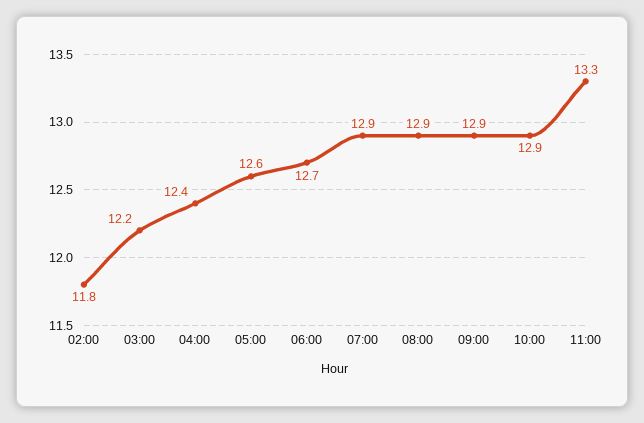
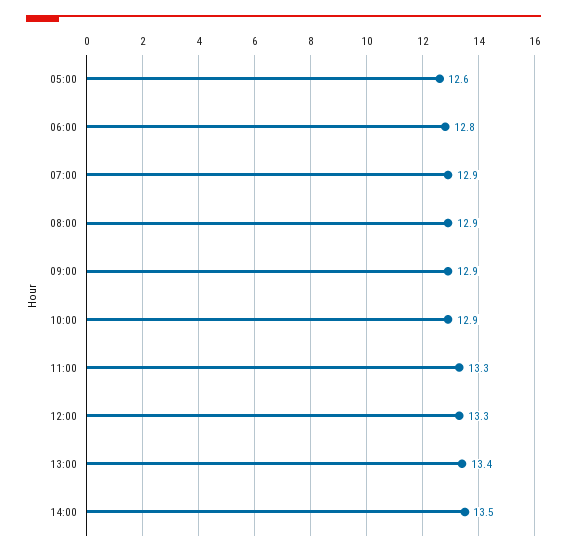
02:00: 11.8 -> none
03:00: 12.2 -> none
04:00: 12.4 -> none
06:00: 12.7 -> 12.8
12:00: none -> 13.3
13:00: none -> 13.4
14:00: none -> 13.5

